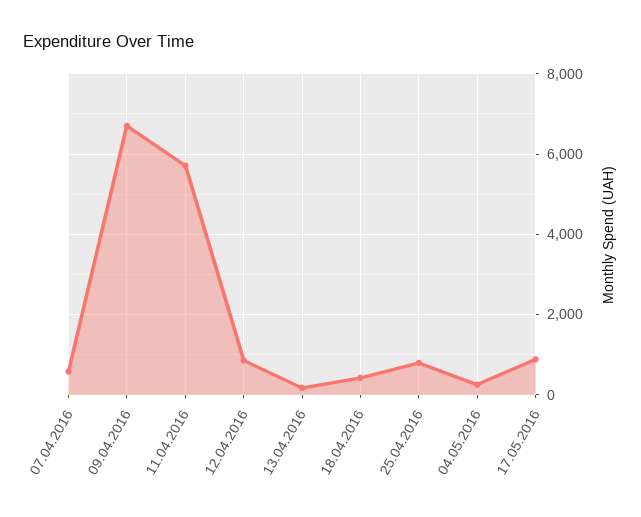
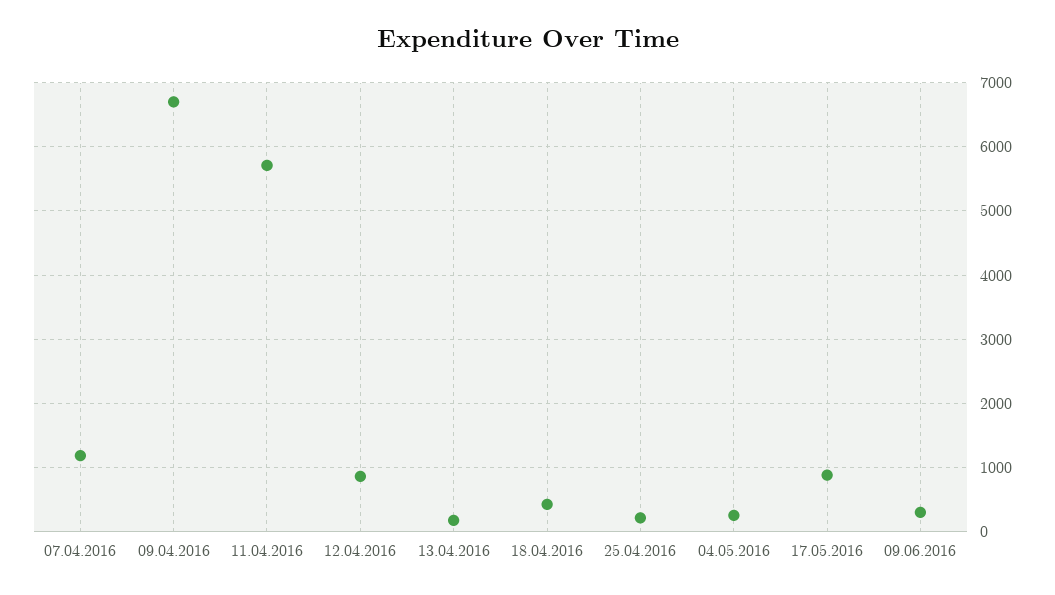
07.04.2016: 600 -> 1200
25.04.2016: 800 -> 200
09.06.2016: none -> 300

